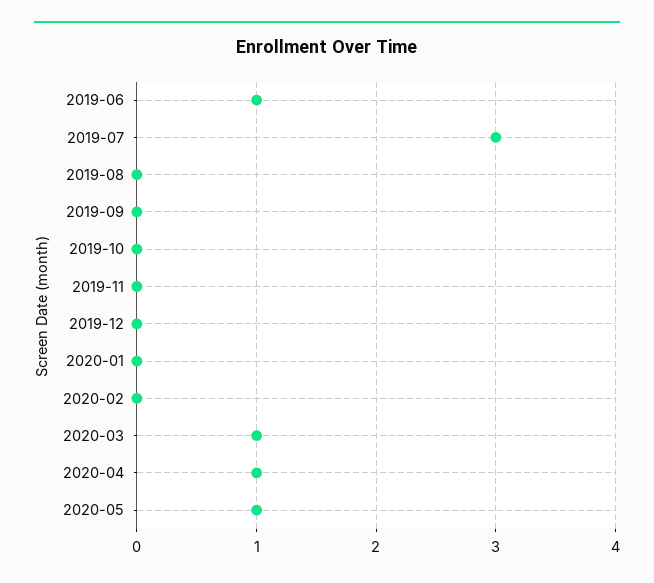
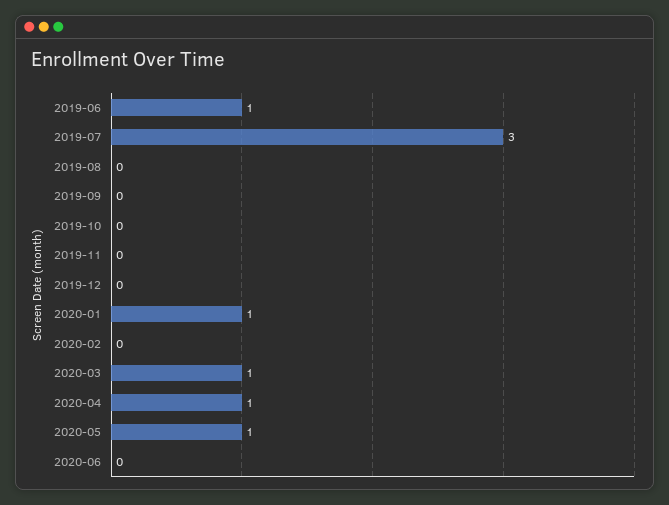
2020-01: 0 -> 1
2020-06: none -> 0

